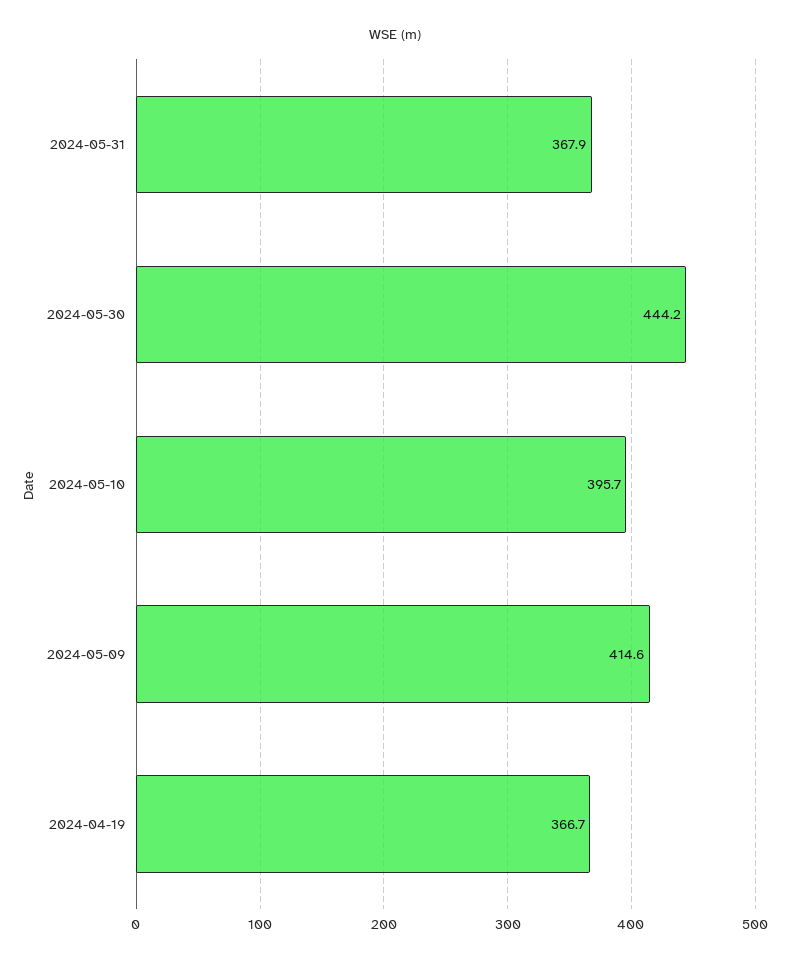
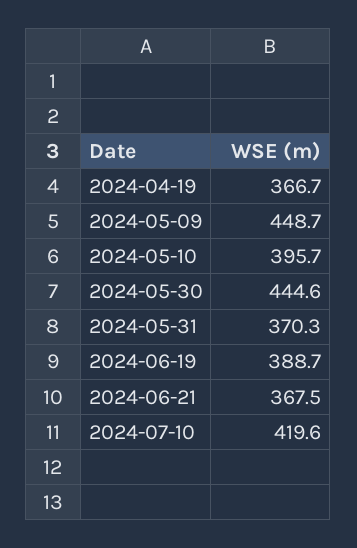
2024-05-31: 367.9 -> 370.3
2024-05-30: 444.2 -> 444.6
2024-05-09: 414.6 -> 448.7
2024-06-19: none -> 388.7
2024-06-21: none -> 367.5
2024-07-10: none -> 419.6

